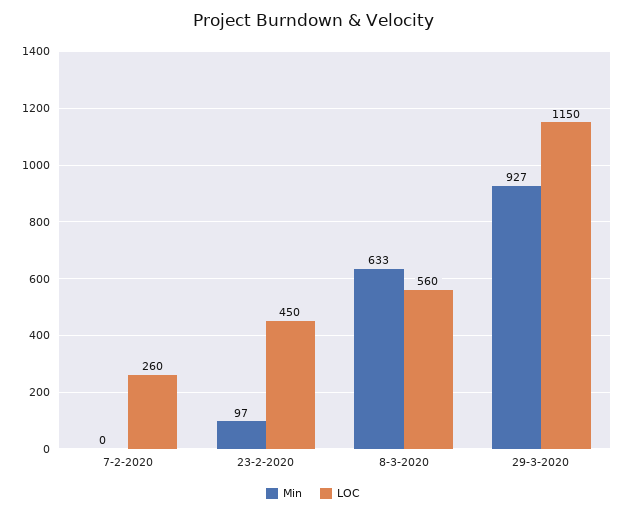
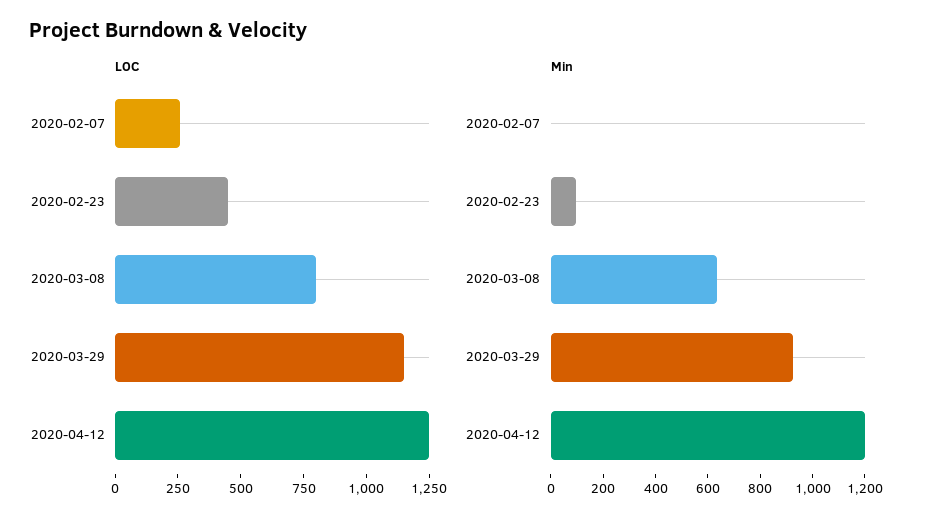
LOC, 8-3-2020: 560 -> 800
LOC, 2020-04-12: none -> 1250
Min, 2020-04-12: none -> 1200

